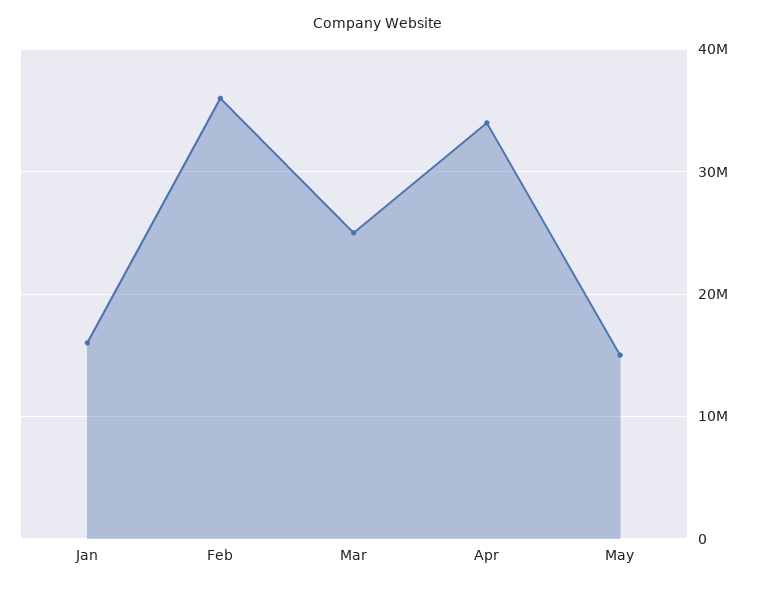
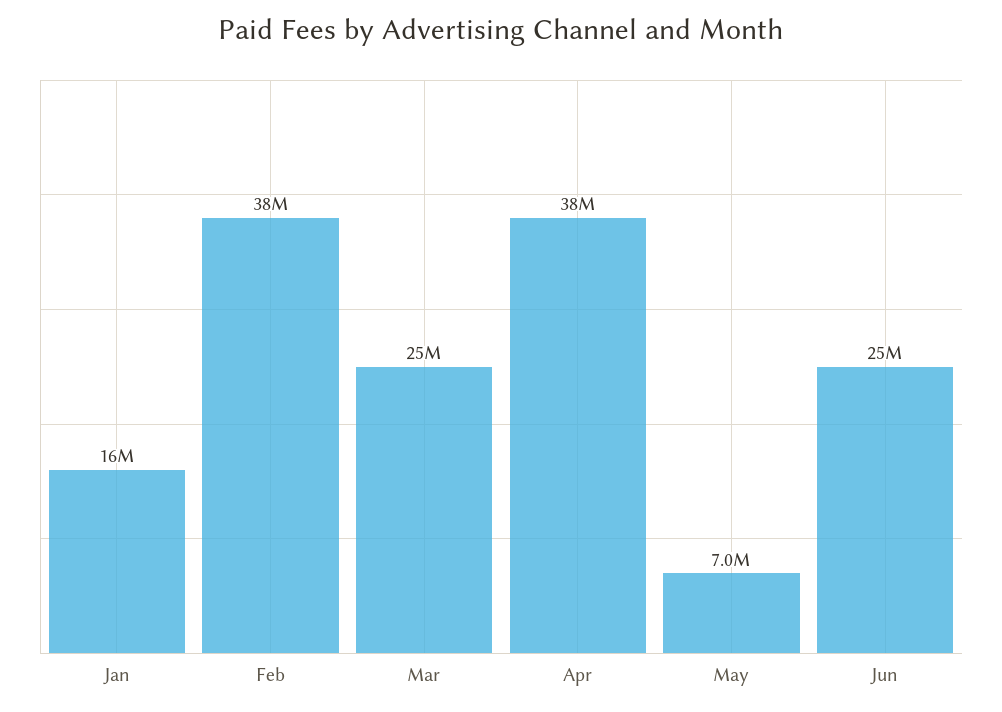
Feb: 36000000 -> 38000000
Apr: 34000000 -> 38000000
May: 15000000 -> 7000000
Jun: none -> 25000000

